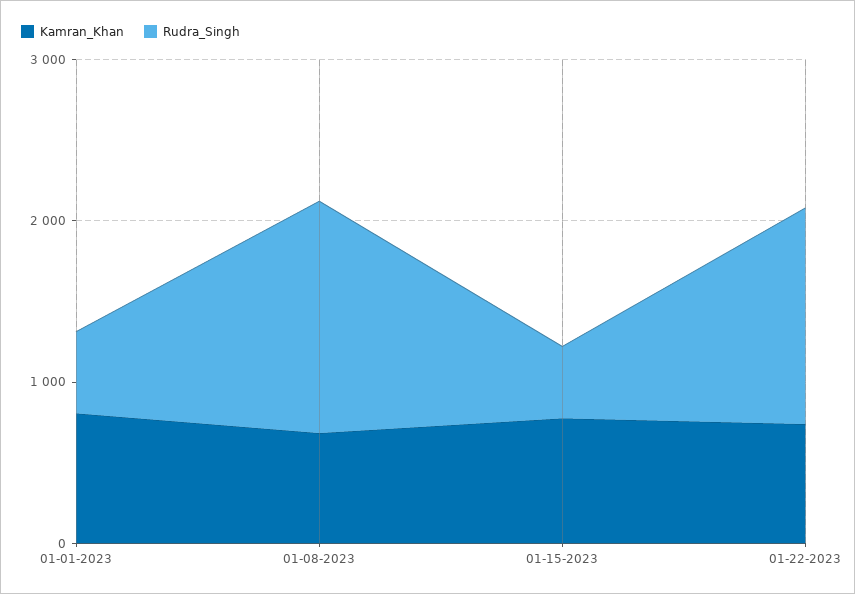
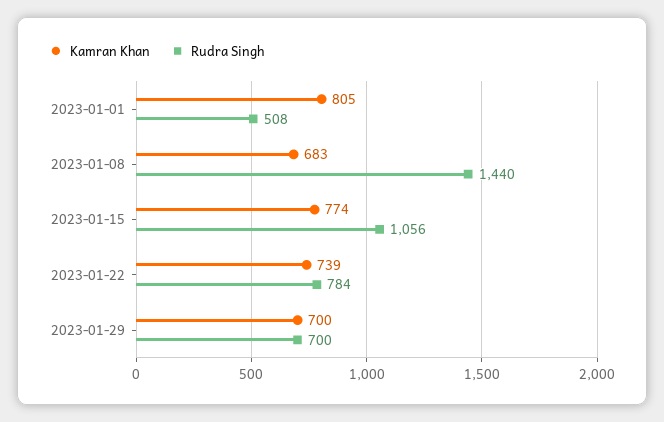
Rudra_Singh, 01-15-2023: 400 -> 1056
Rudra_Singh, 01-22-2023: 1400 -> 784
Kamran_Khan, 2023-01-29: none -> 700
Rudra_Singh, 2023-01-29: none -> 700

